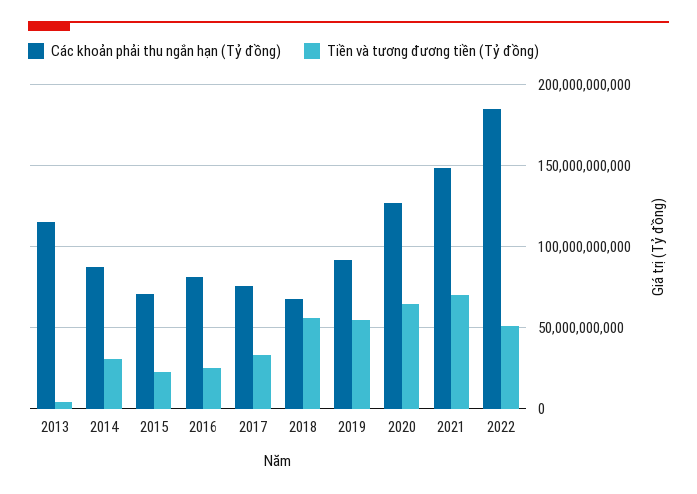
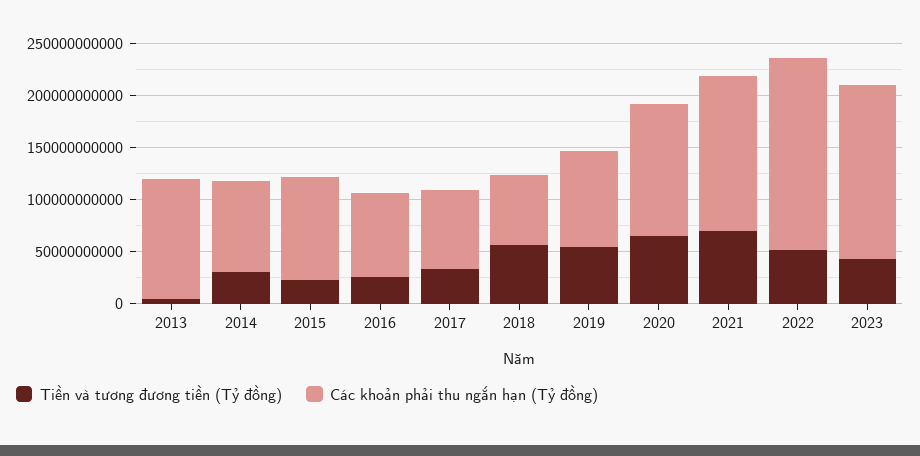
Các khoản phải thu ngắn hạn (Tỷ đồng), 2015: 70000000000 -> 100000000000
Tiền và tương đương tiền (Tỷ đồng), 2023: none -> 40000000000
Các khoản phải thu ngắn hạn (Tỷ đồng), 2023: none -> 170000000000

